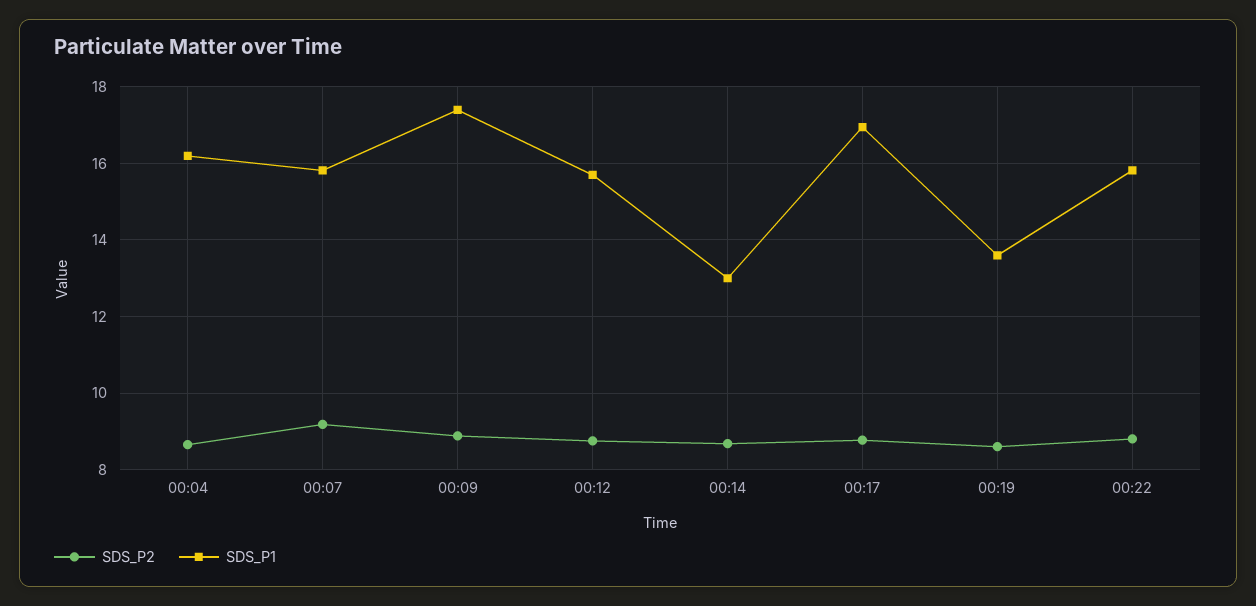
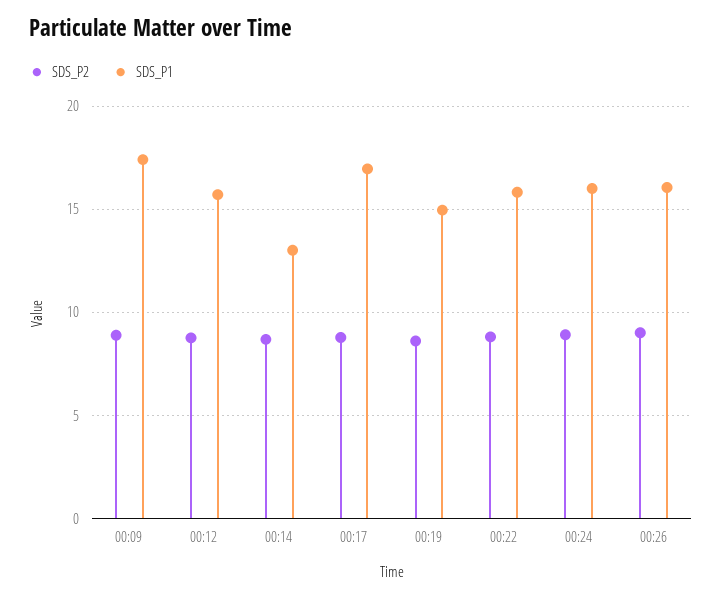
SDS_P2, 00:04: 8.6 -> none
SDS_P1, 00:04: 16.2 -> none
SDS_P2, 00:07: 9.2 -> none
SDS_P1, 00:07: 15.8 -> none
SDS_P1, 00:19: 13.6 -> 15
SDS_P2, 00:24: none -> 9
SDS_P1, 00:24: none -> 16
SDS_P2, 00:26: none -> 9
SDS_P1, 00:26: none -> 16

